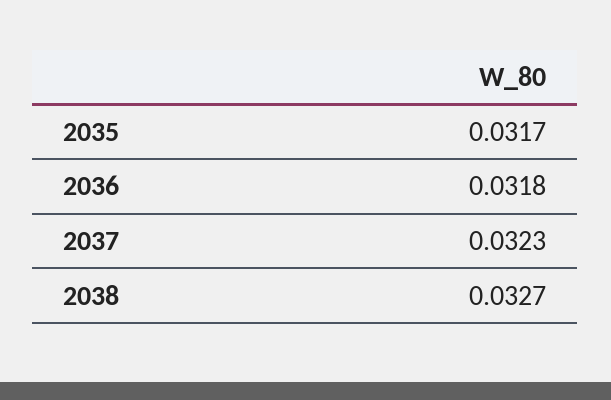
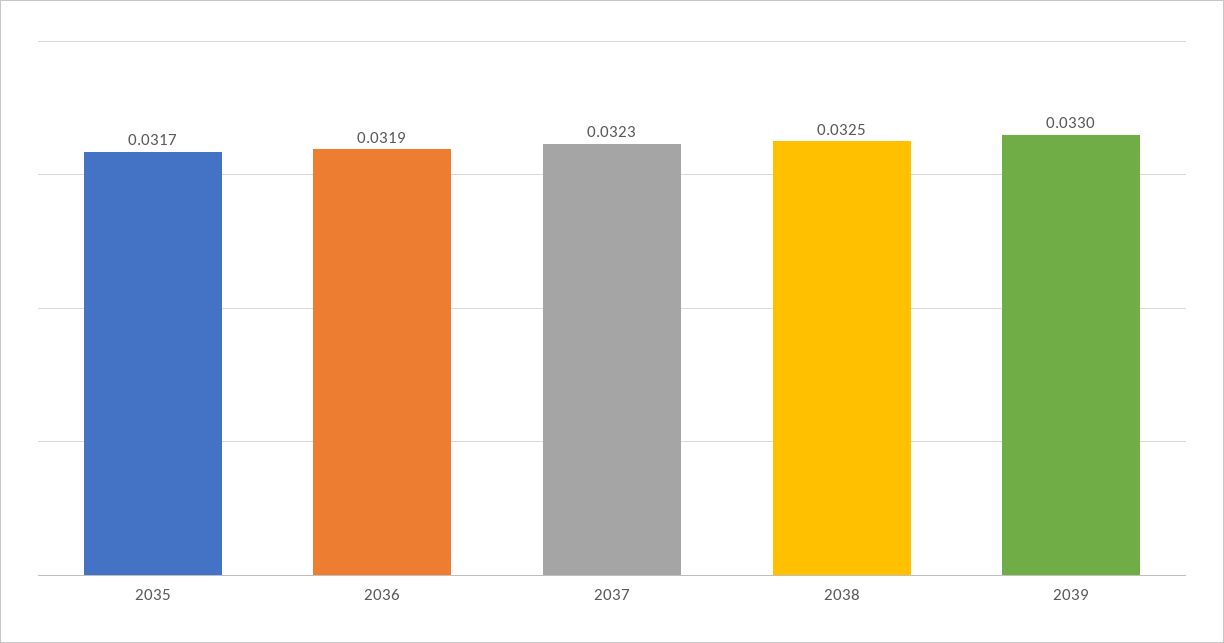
2036: 0.0318 -> 0.0319
2038: 0.0327 -> 0.0325
2039: none -> 0.033

